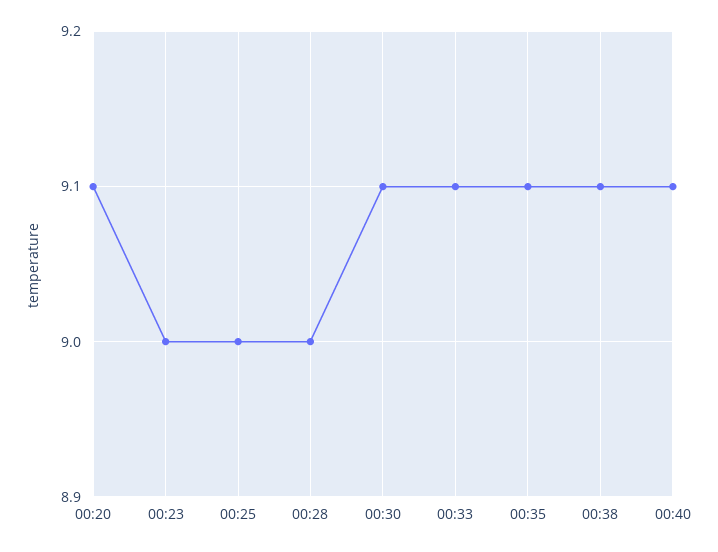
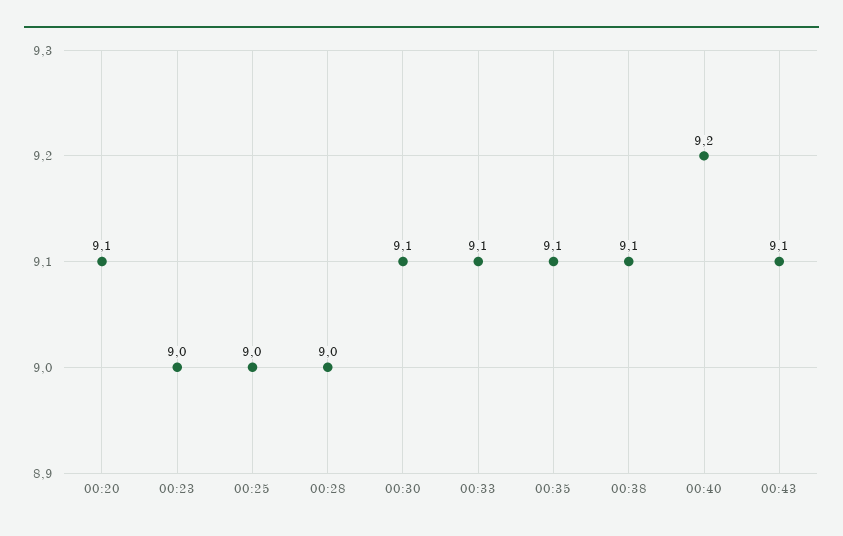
00:40: 9.1 -> 9.2
00:43: none -> 9.1

